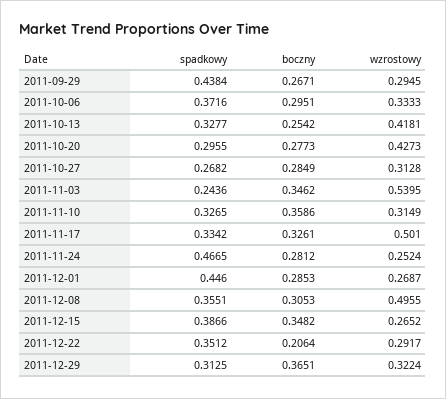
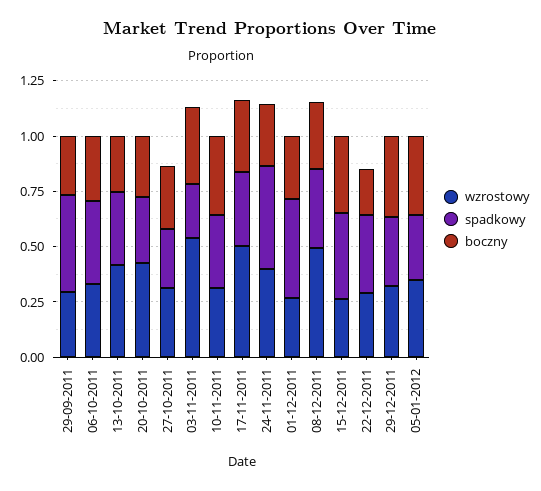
wzrostowy, 2011-11-24: 0.2524 -> 0.4
wzrostowy, 05-01-2012: none -> 0.35
spadkowy, 05-01-2012: none -> 0.3
boczny, 05-01-2012: none -> 0.35

